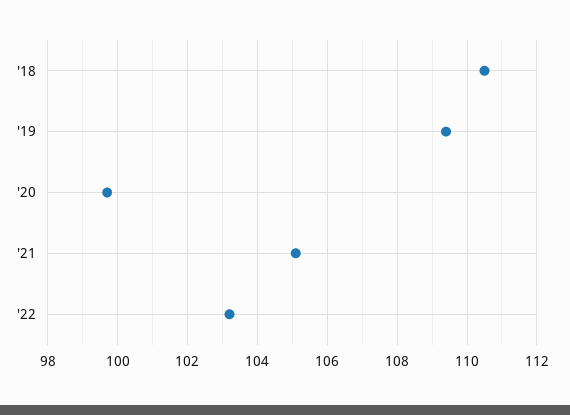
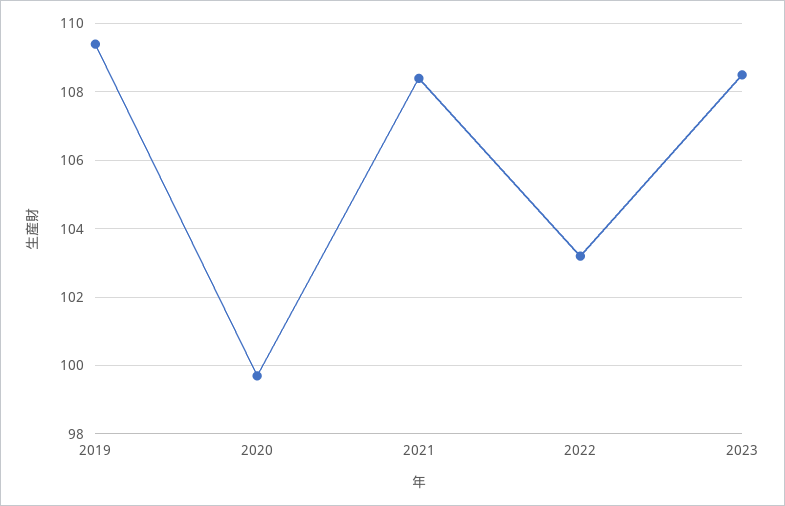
'18: 110.5 -> none
'21: 105 -> 108.5
2023: none -> 108.5

